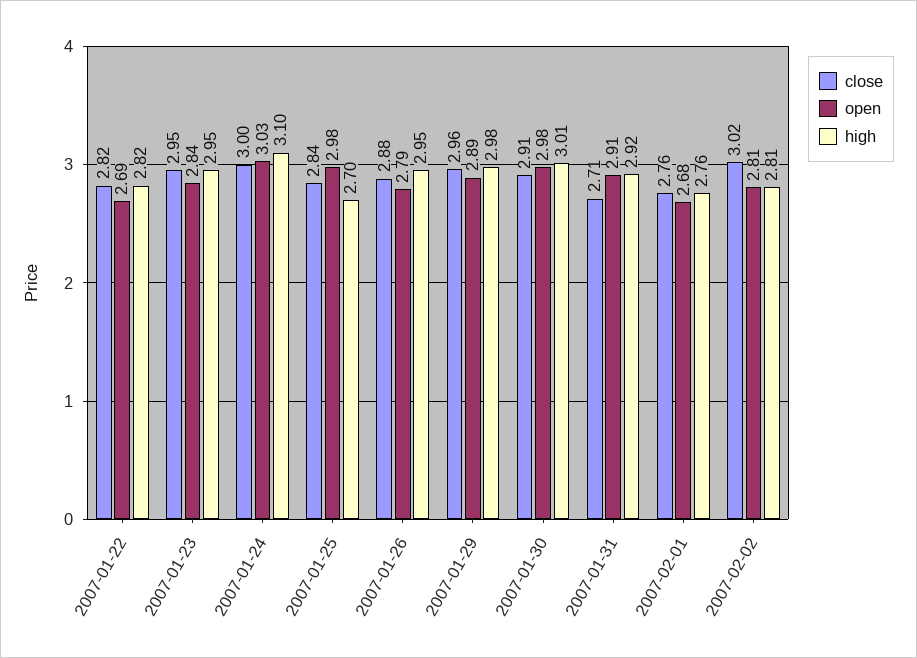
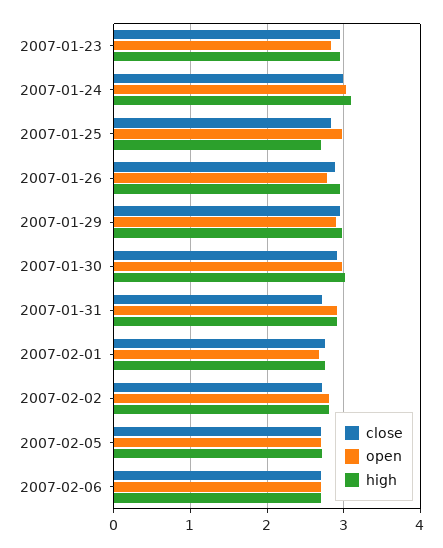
close, 2007-01-22: 2.82 -> none
open, 2007-01-22: 2.69 -> none
high, 2007-01-22: 2.82 -> none
close, 2007-02-02: 3.02 -> 2.7
close, 2007-02-05: none -> 2.7
open, 2007-02-05: none -> 2.7
high, 2007-02-05: none -> 2.7
close, 2007-02-06: none -> 2.7
open, 2007-02-06: none -> 2.7
high, 2007-02-06: none -> 2.7

